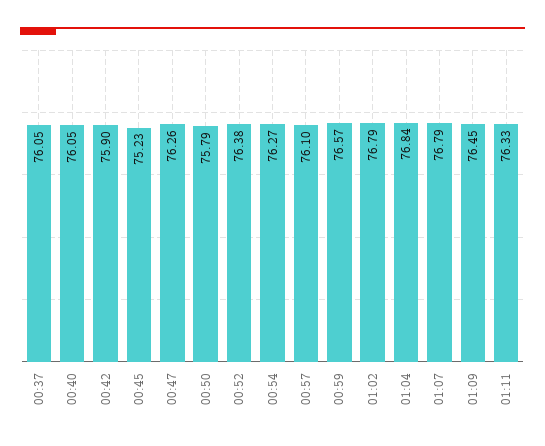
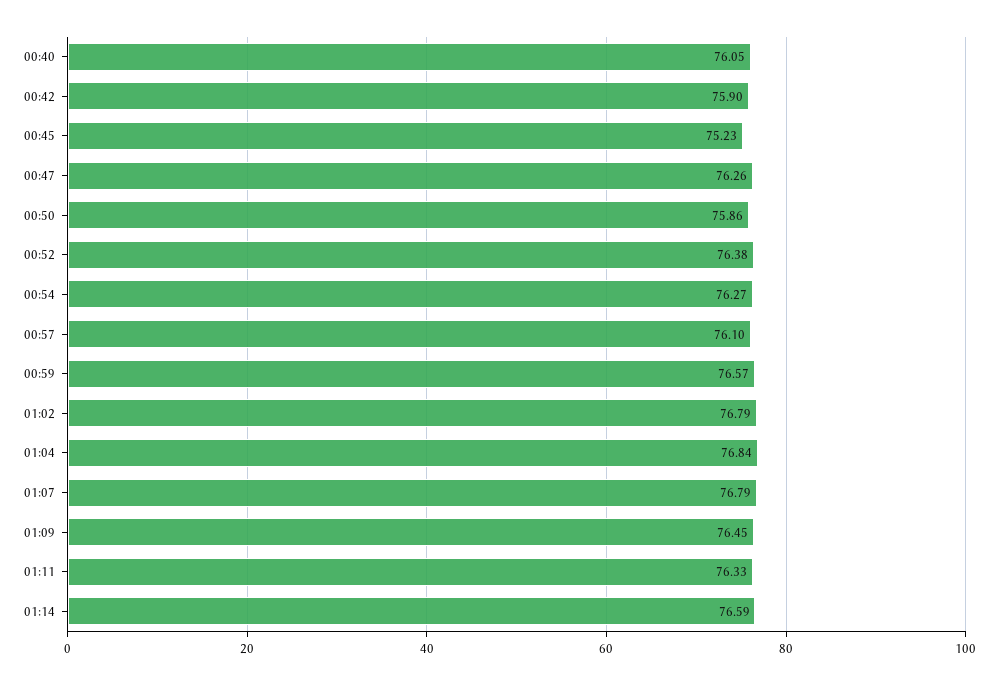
00:37: 76.05 -> none
00:50: 75.79 -> 75.86
01:14: none -> 76.59

